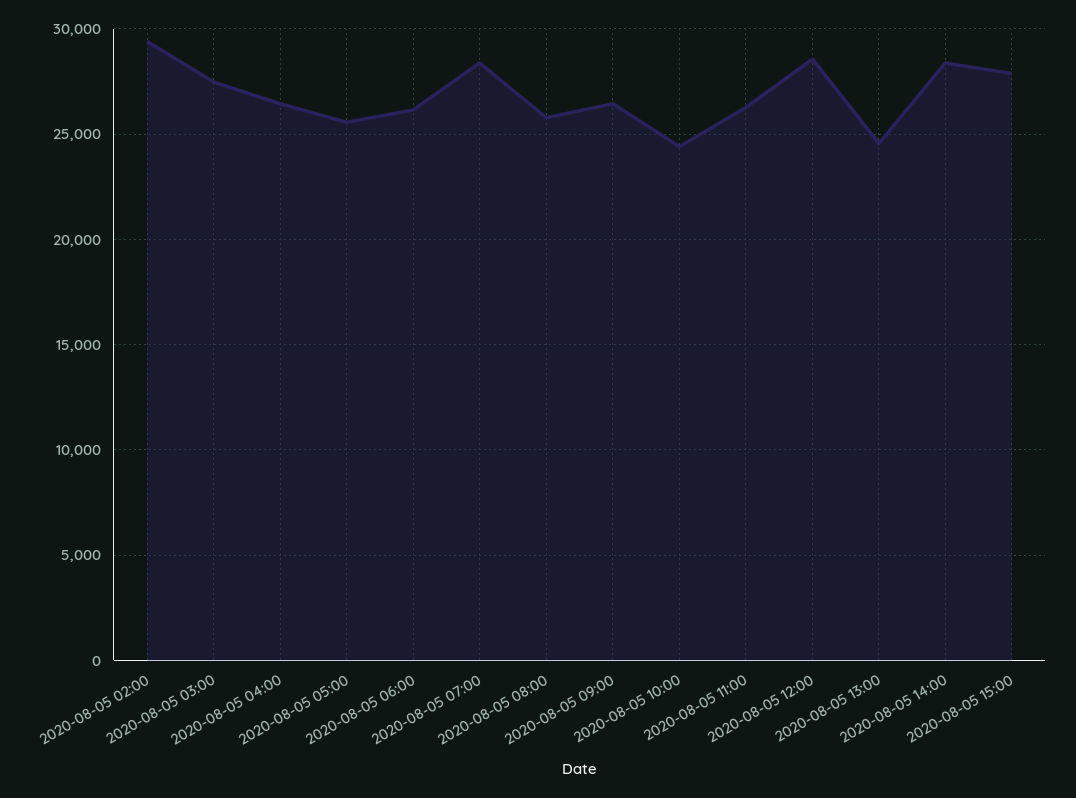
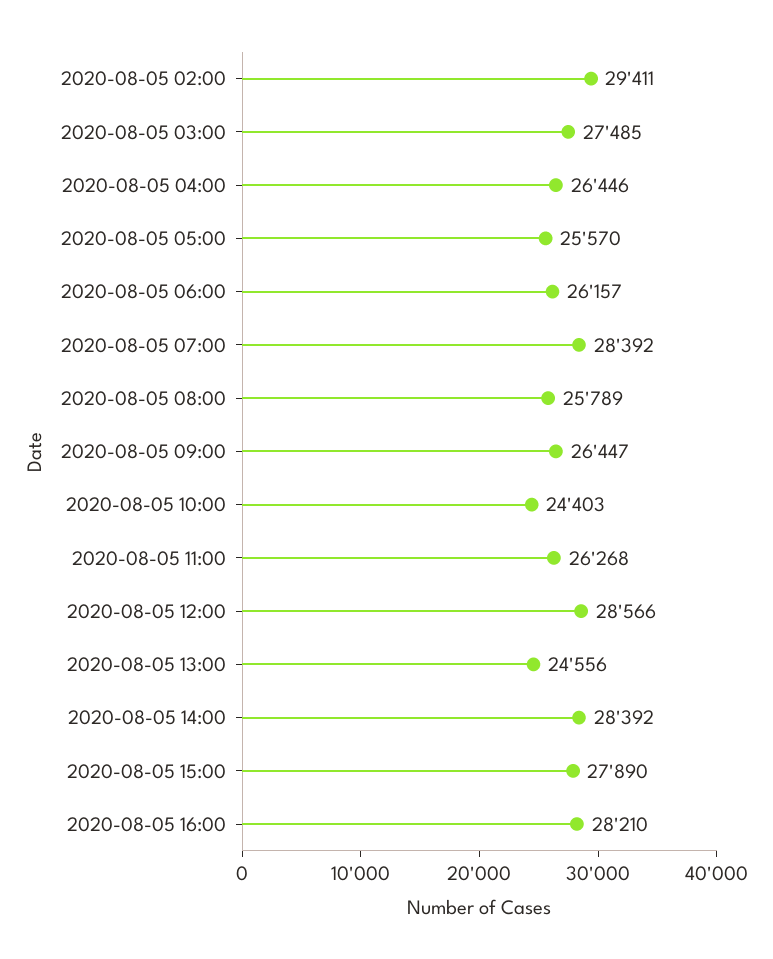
2020-08-05 16:00: none -> 28210

